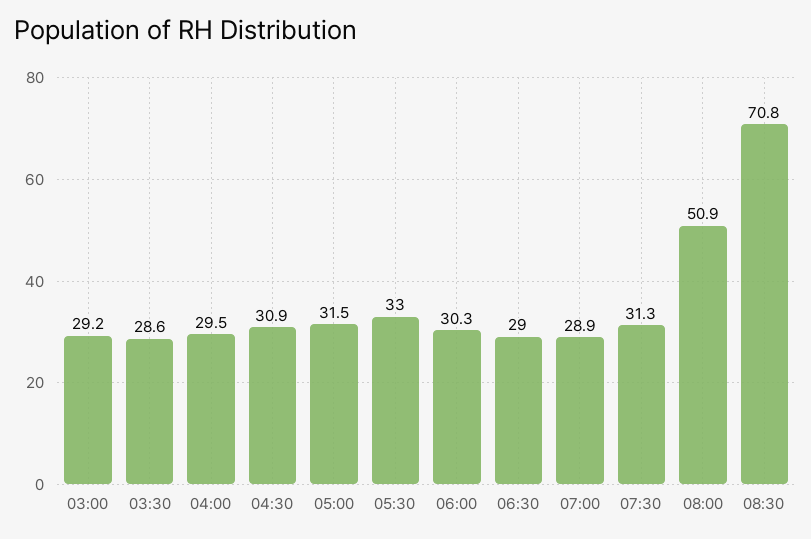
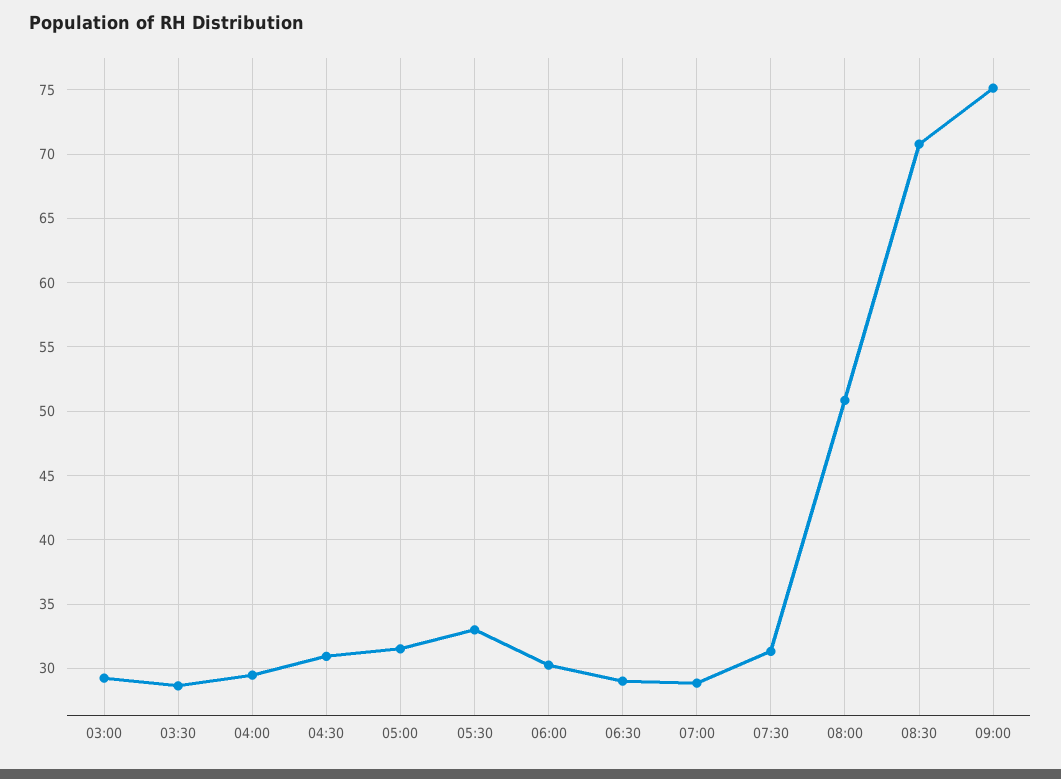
09:00: none -> 75

